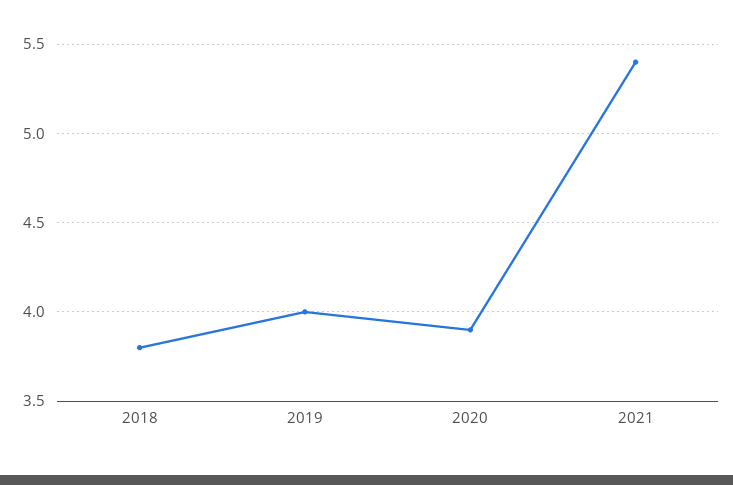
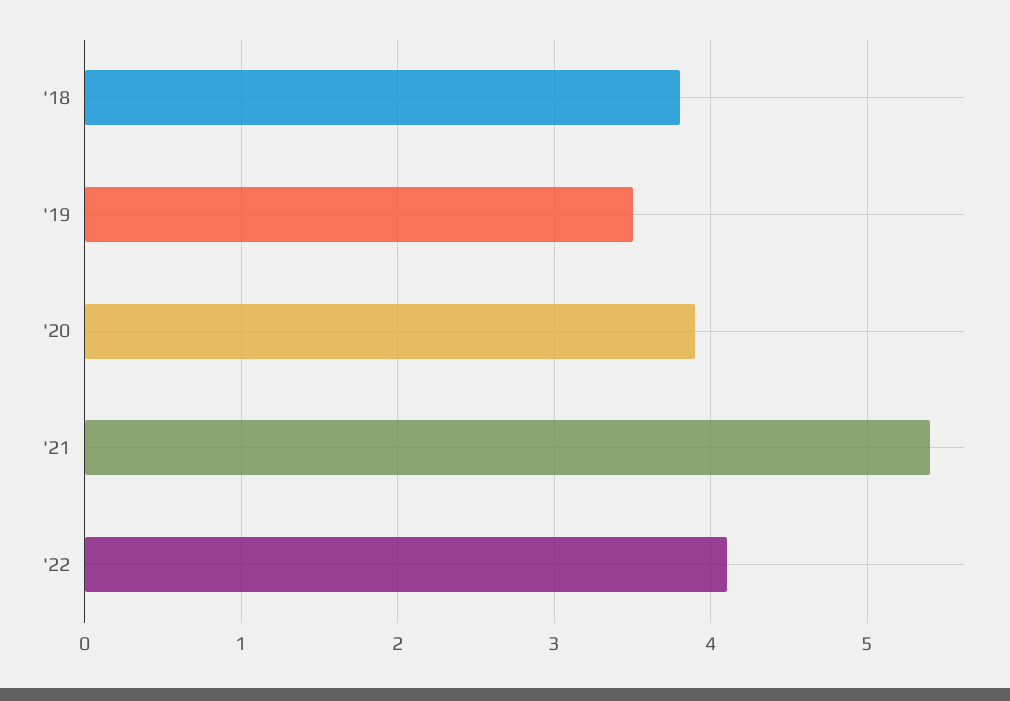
2019: 4 -> 3.5
'22: none -> 4.1

